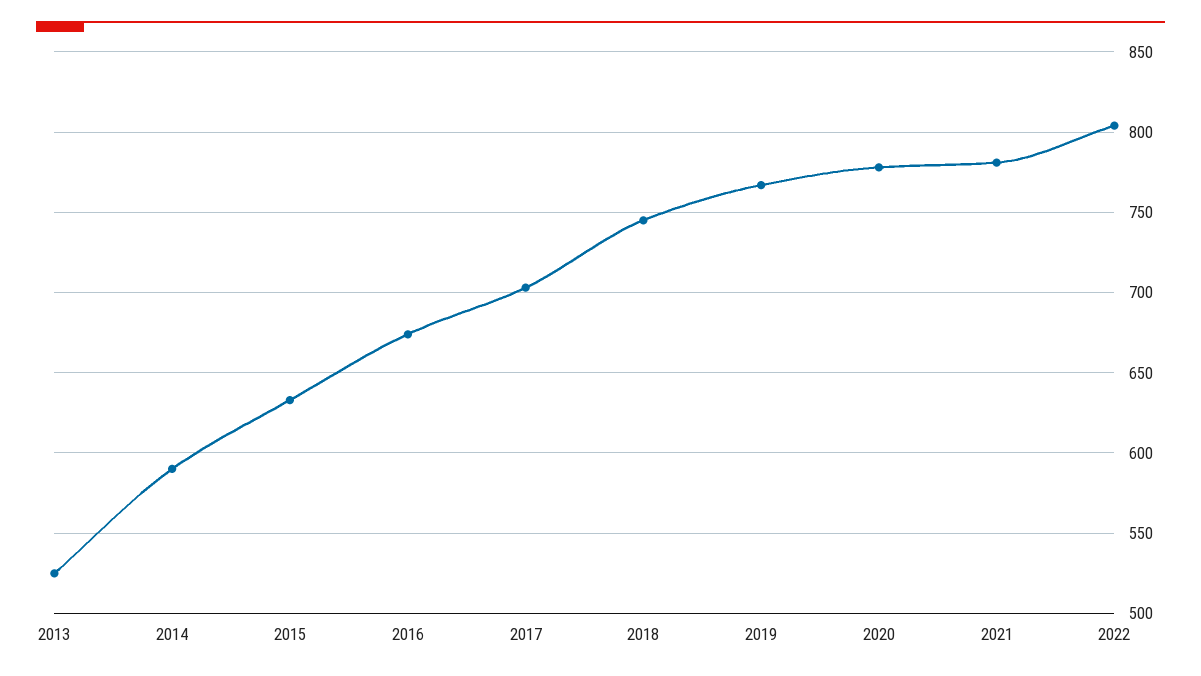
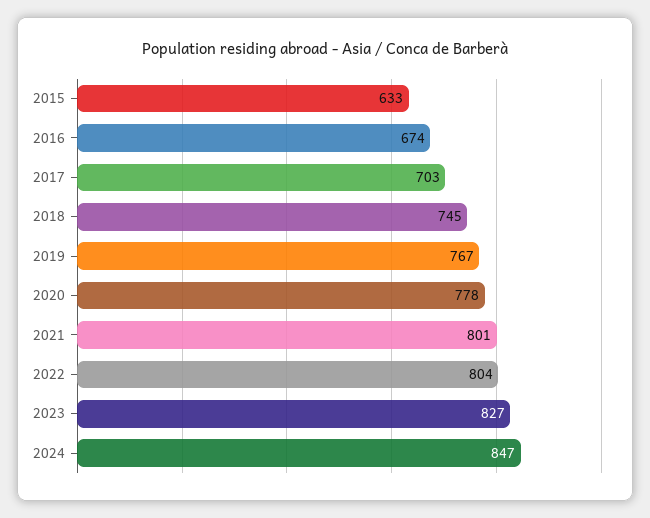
2013: 525 -> none
2014: 590 -> none
2021: 780 -> 801
2023: none -> 827
2024: none -> 847

